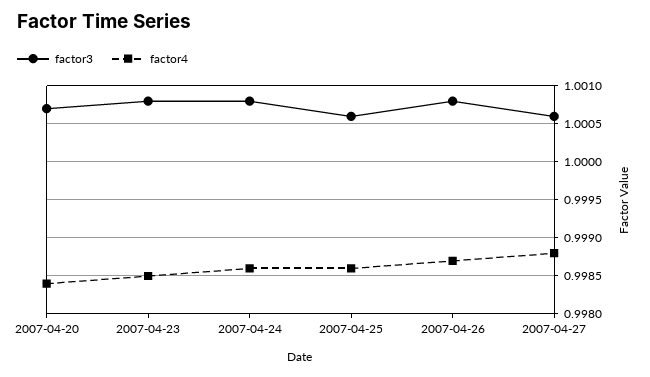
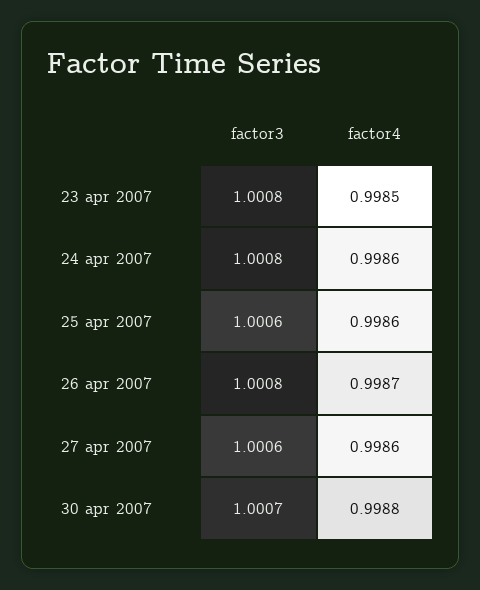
factor3, 2007-04-20: 1.0007 -> none
factor4, 2007-04-20: 0.9984 -> none
factor4, 2007-04-27: 0.9988 -> 0.9986
factor3, 30 apr 2007: none -> 1.0007
factor4, 30 apr 2007: none -> 0.9988

